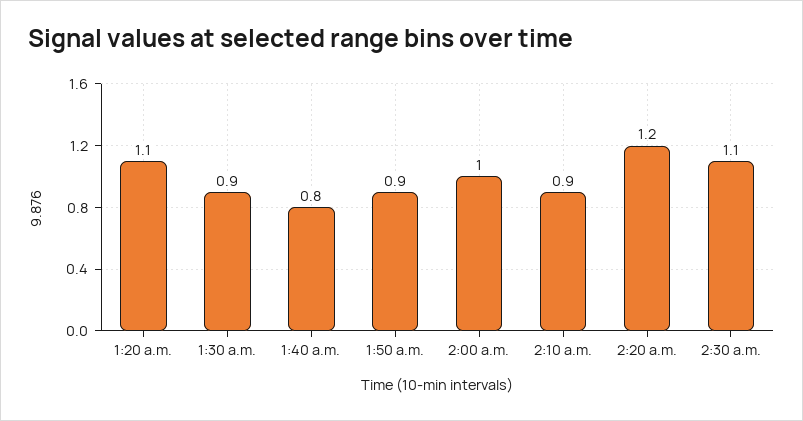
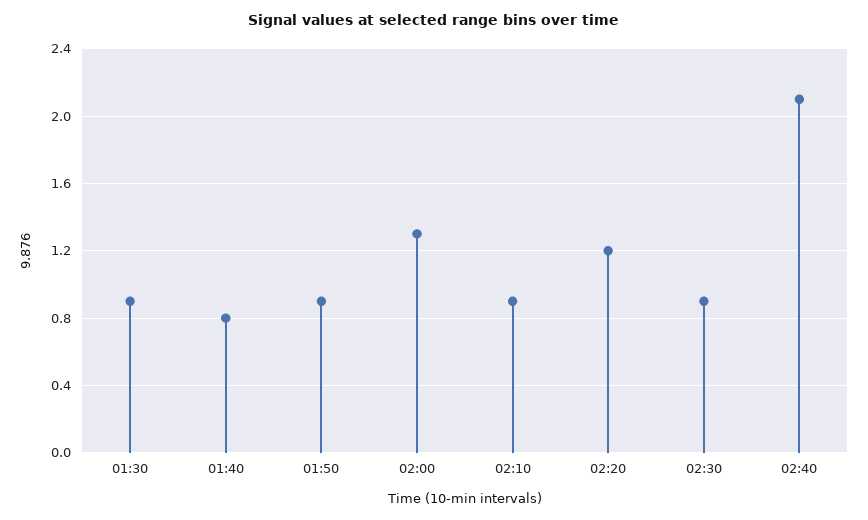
1:20 a.m.: 1.1 -> none
2:00 a.m.: 1 -> 1.3
2:30 a.m.: 1.1 -> 0.9
02:40: none -> 2.1

